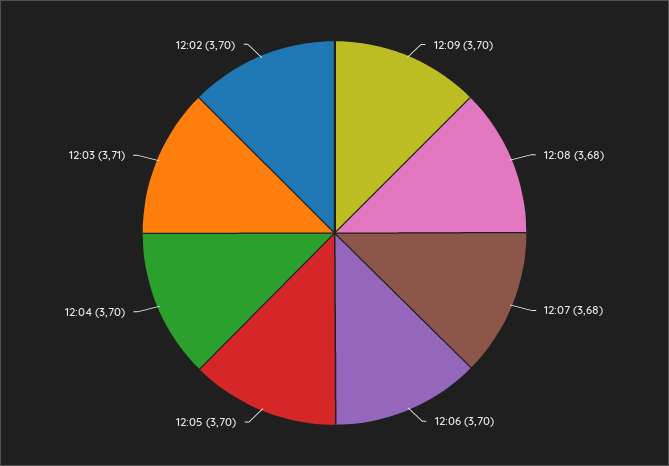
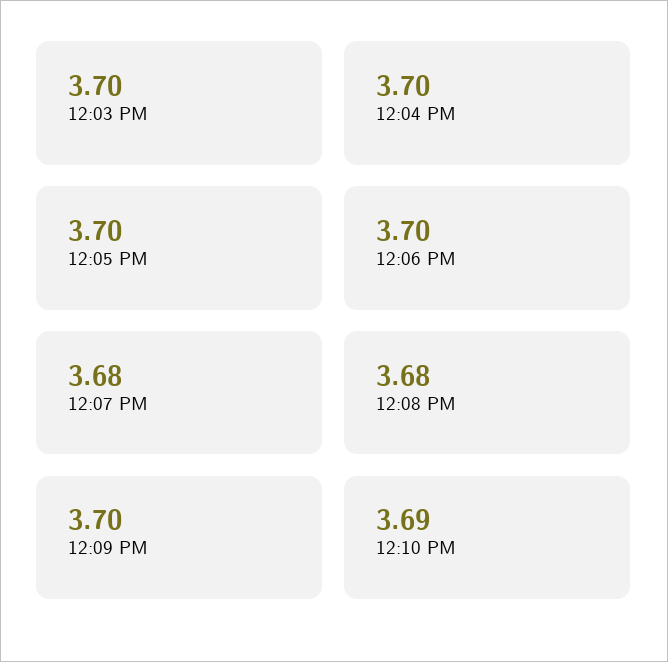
12:03: 3.71 -> 3.7
12:02: 3.7 -> none
12:10 PM: none -> 3.69

